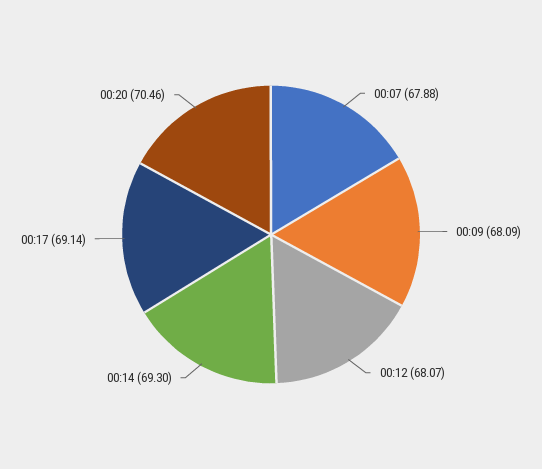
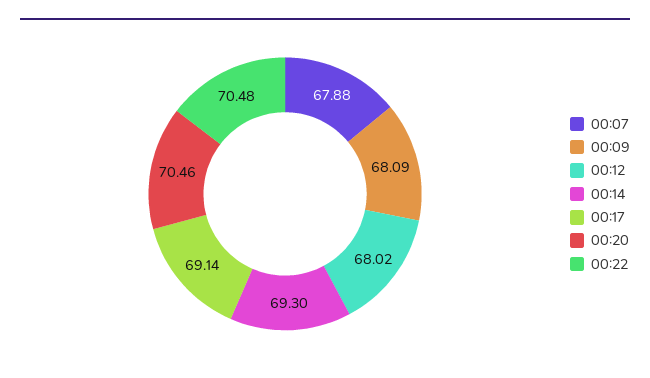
00:12: 68.07 -> 68.02
00:22: none -> 70.48

